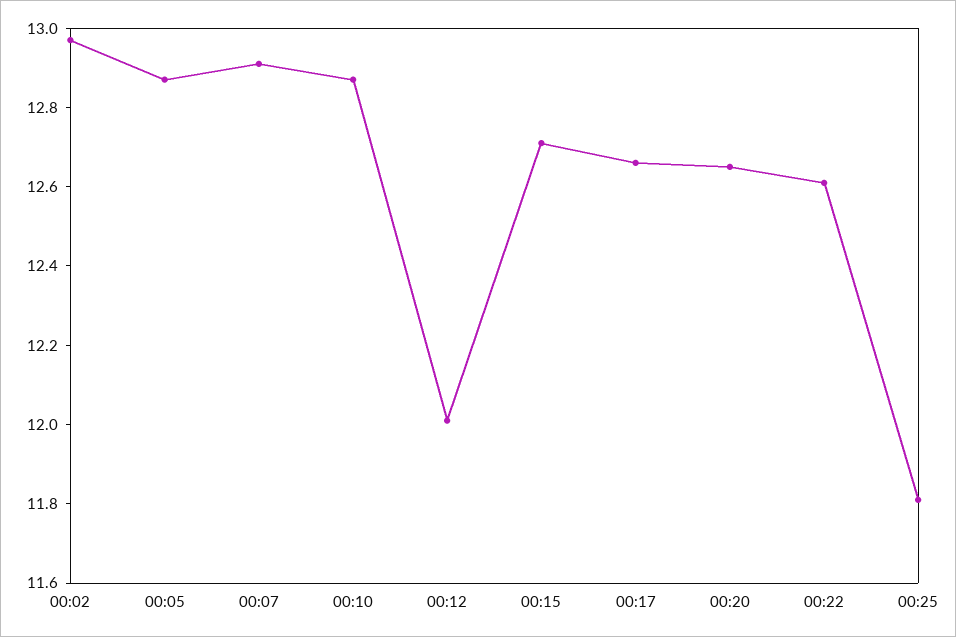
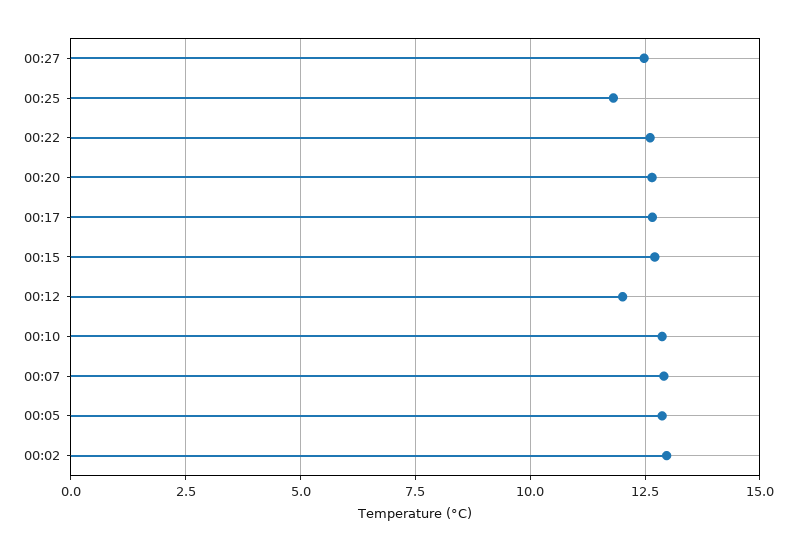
00:27: none -> 12.5

